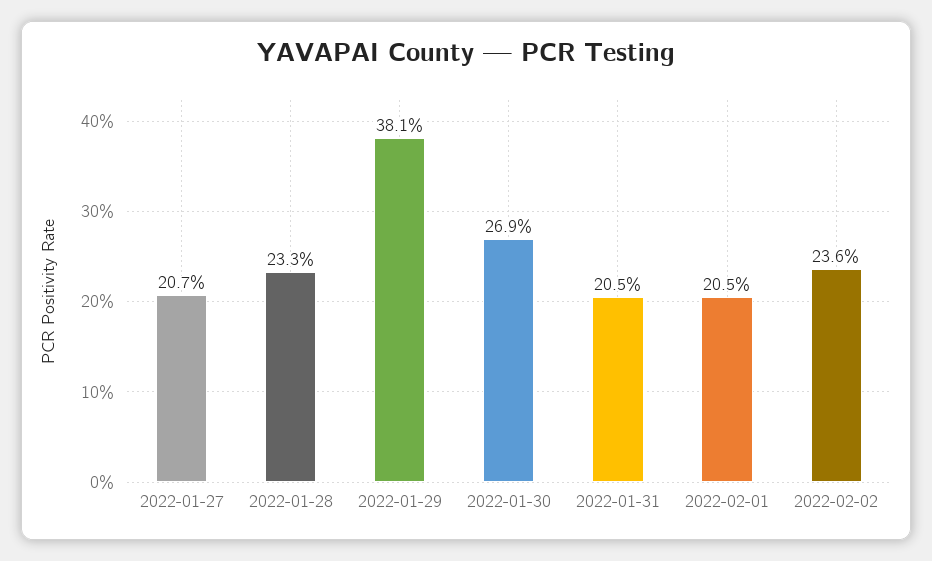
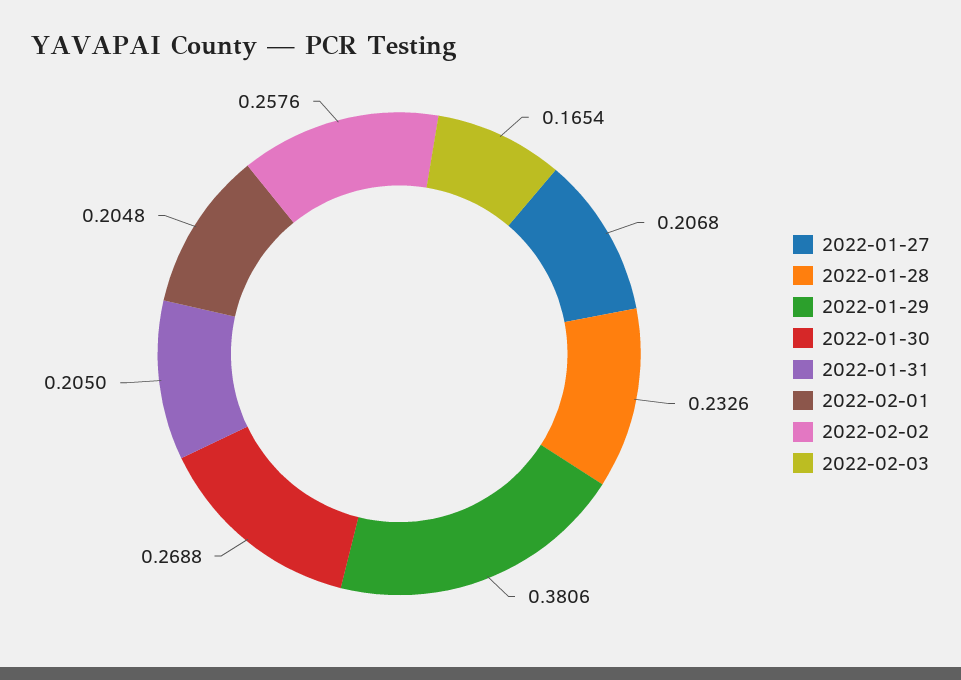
2022-02-02: 0.236 -> 0.2576
2022-02-03: none -> 0.1654

